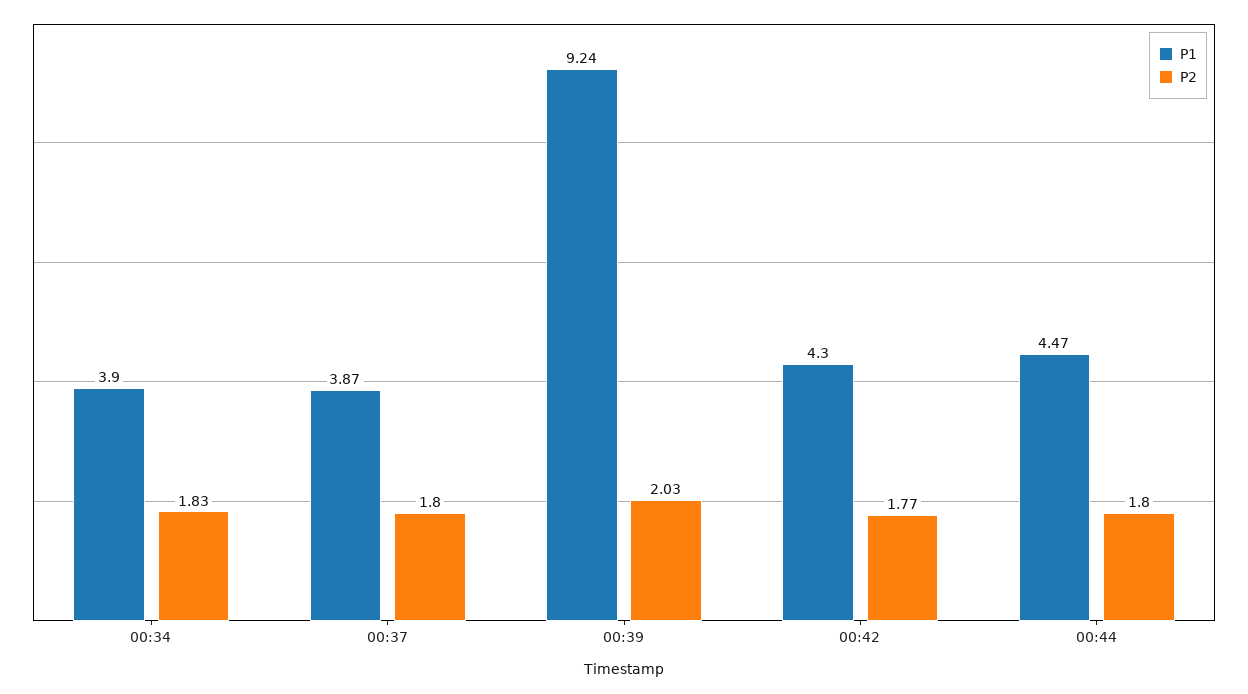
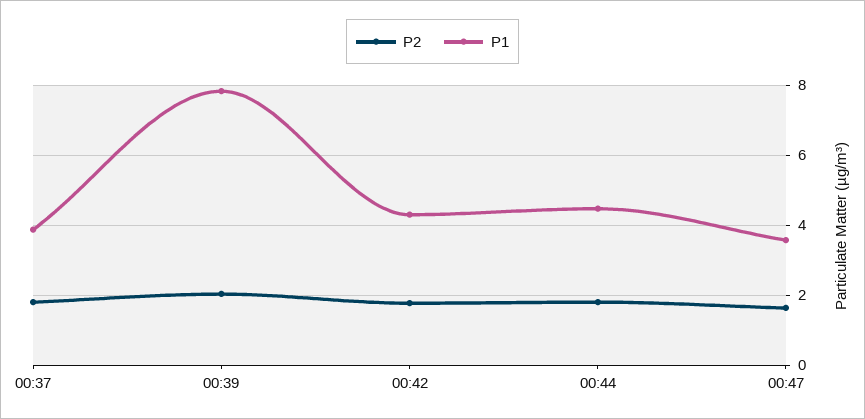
P1, 00:34: 3.9 -> none
P2, 00:34: 1.83 -> none
P1, 00:39: 9.24 -> 7.8
P2, 00:47: none -> 1.6
P1, 00:47: none -> 3.6

